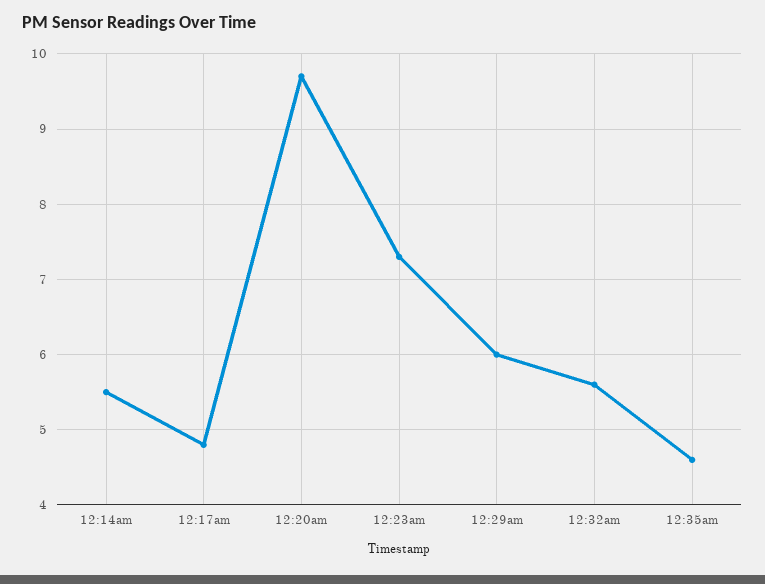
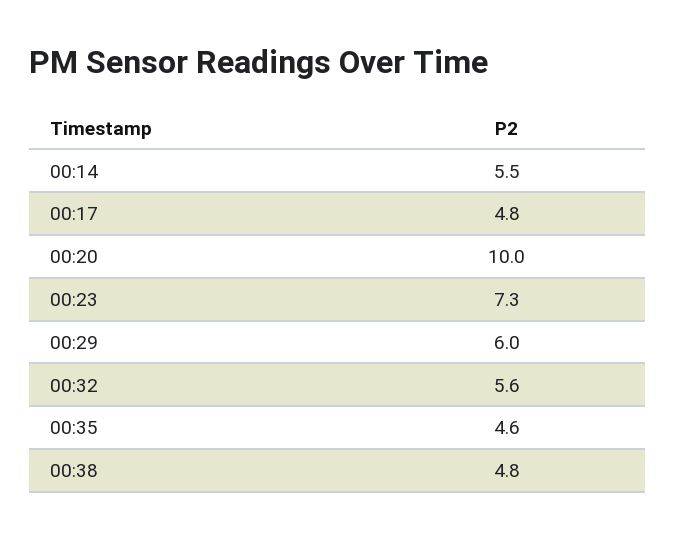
12:20am: 9.7 -> 10
00:38: none -> 4.8

